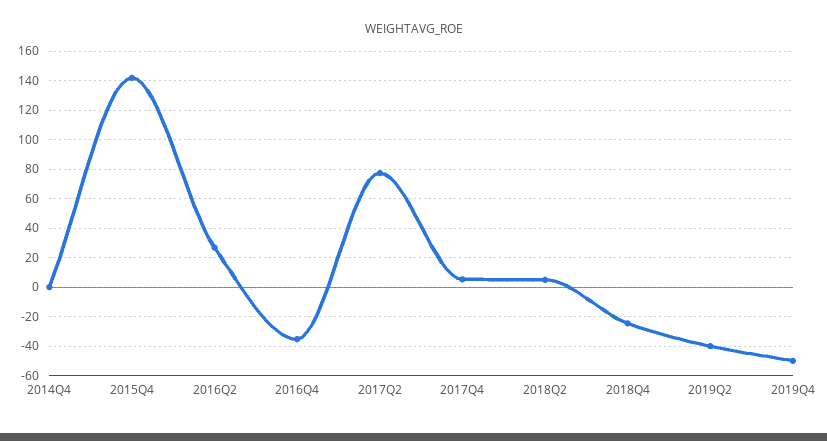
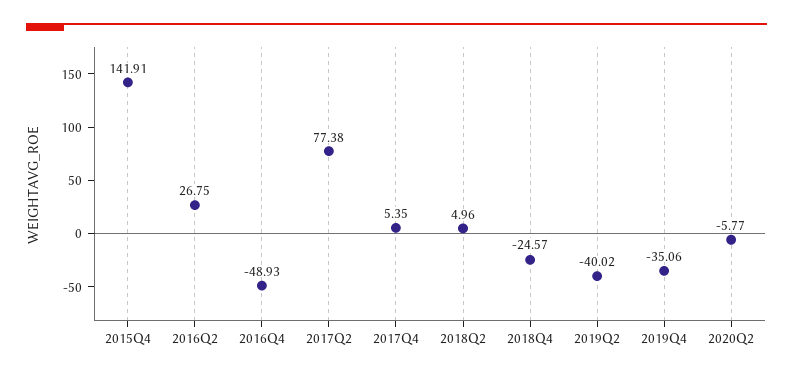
2014Q4: 0 -> none
2016Q4: -35 -> -48.93
2019Q4: -50 -> -35.06
2020Q2: none -> -5.77

